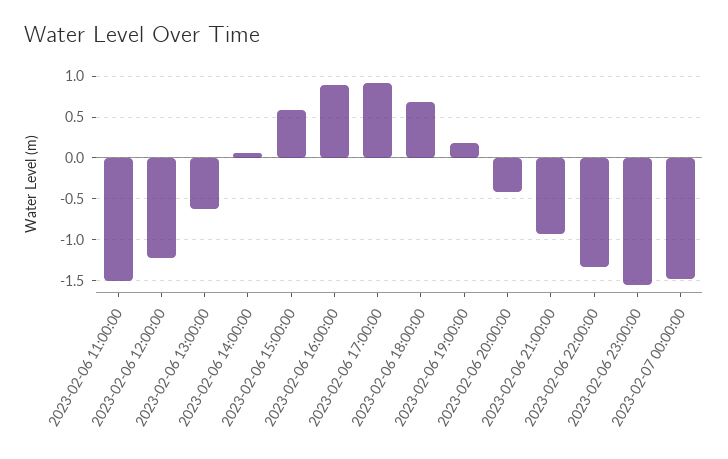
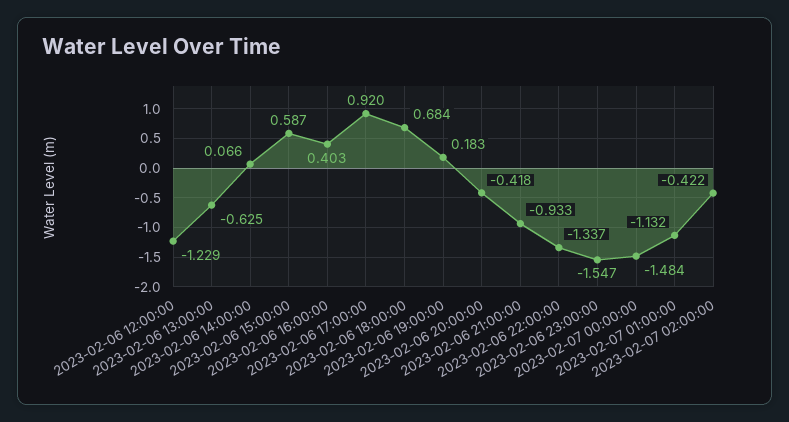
2023-02-06 11:00:00: -1.5 -> none
2023-02-06 16:00:00: 0.9 -> 0.403
2023-02-07 01:00:00: none -> -1.132
2023-02-07 02:00:00: none -> -0.422

